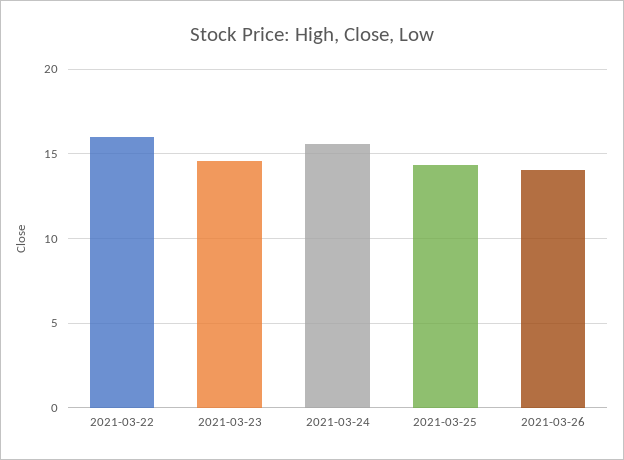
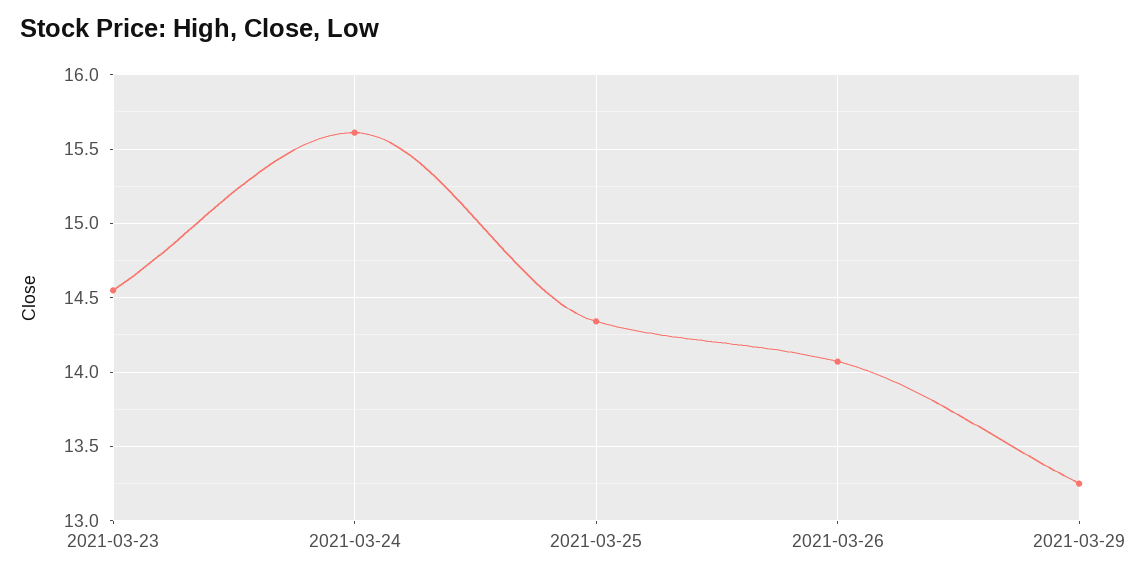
2021-03-22: 16 -> none
2021-03-29: none -> 13.25

